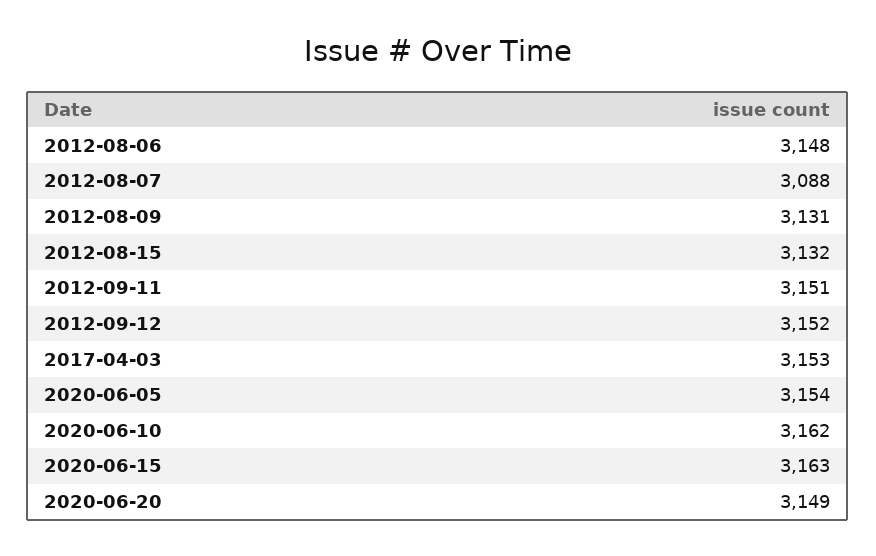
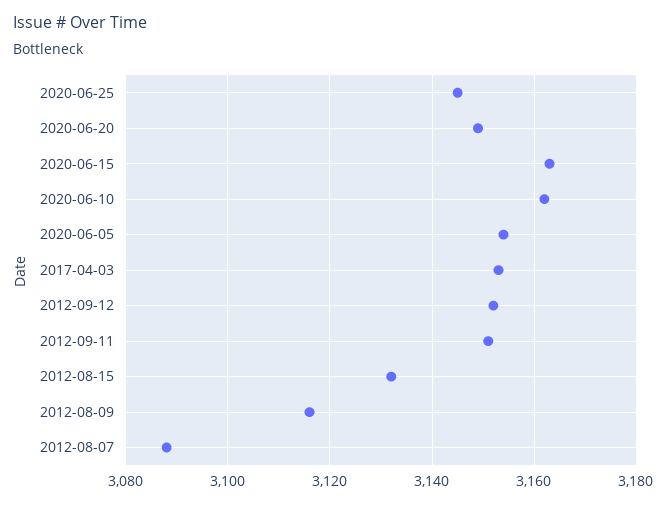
2012-08-06: 3148 -> none
2012-08-09: 3131 -> 3115
2020-06-25: none -> 3145

